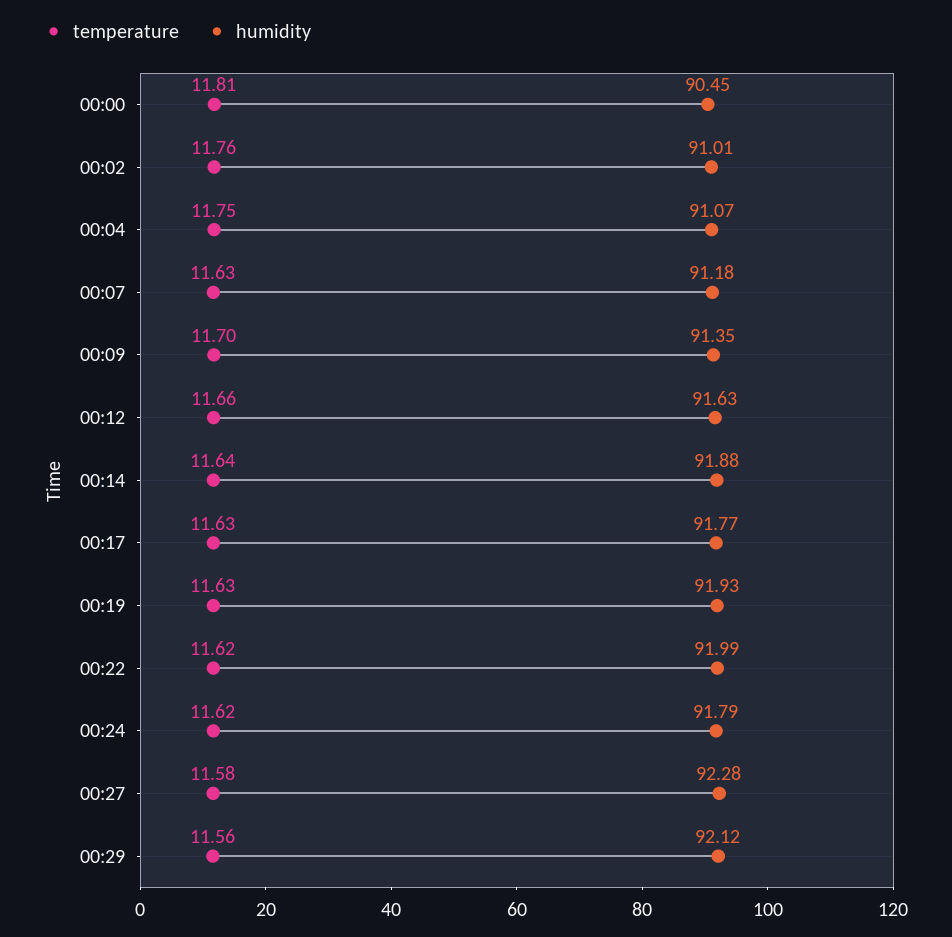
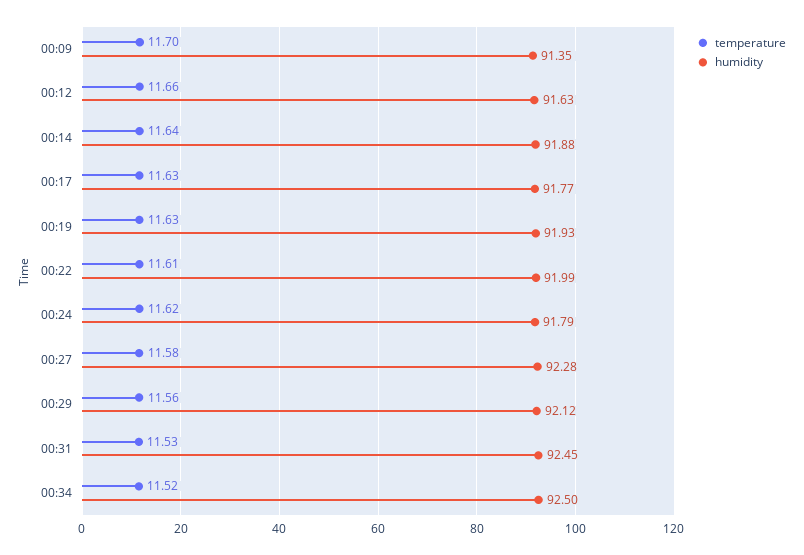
temperature, 00:00: 11.81 -> none
humidity, 00:00: 90.45 -> none
temperature, 00:02: 11.76 -> none
humidity, 00:02: 91.01 -> none
temperature, 00:04: 11.75 -> none
humidity, 00:04: 91.07 -> none
temperature, 00:07: 11.63 -> none
humidity, 00:07: 91.18 -> none
temperature, 00:22: 11.62 -> 11.61
temperature, 00:31: none -> 11.53
humidity, 00:31: none -> 92.45
temperature, 00:34: none -> 11.52
humidity, 00:34: none -> 92.5

